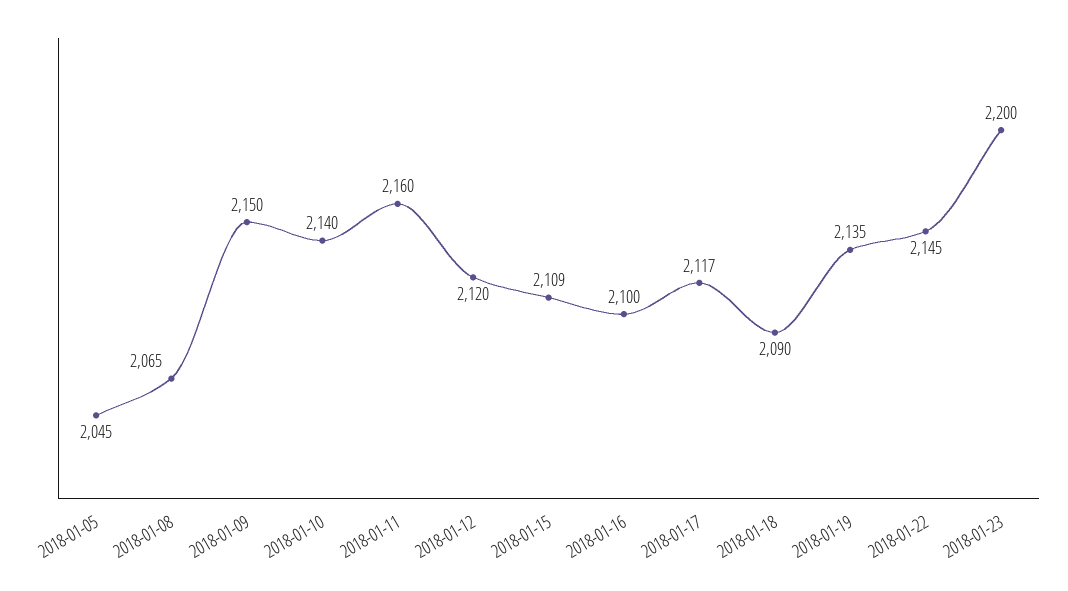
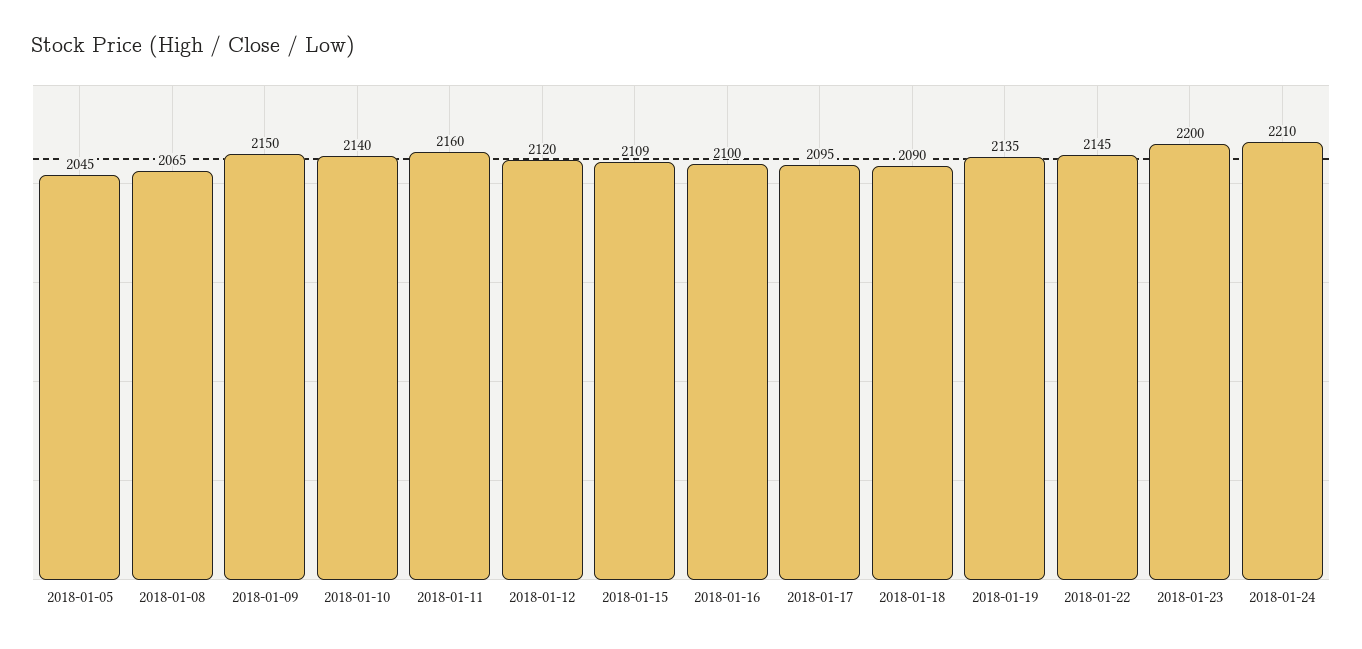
2018-01-17: 2117 -> 2095
2018-01-24: none -> 2210

